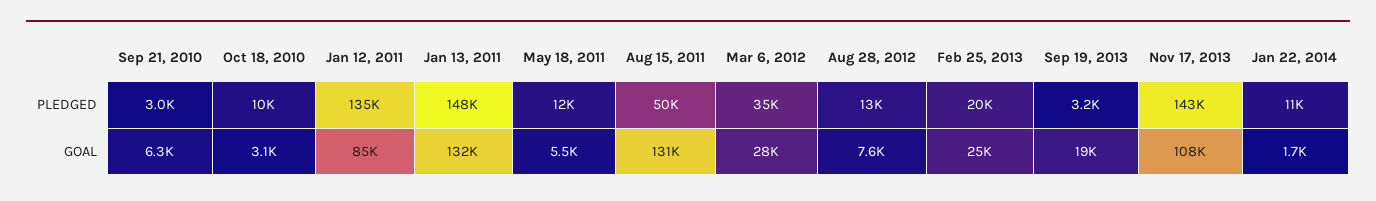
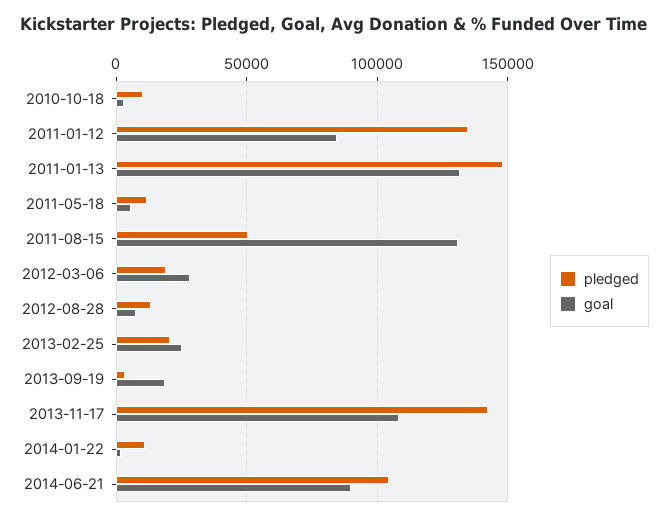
PLEDGED, Sep 21, 2010: 3000 -> none
PLEDGED, Mar 6, 2012: 35000 -> 20000
GOAL, Sep 21, 2010: 6300 -> none
PLEDGED, 2014-06-21: none -> 105000
GOAL, 2014-06-21: none -> 90000

